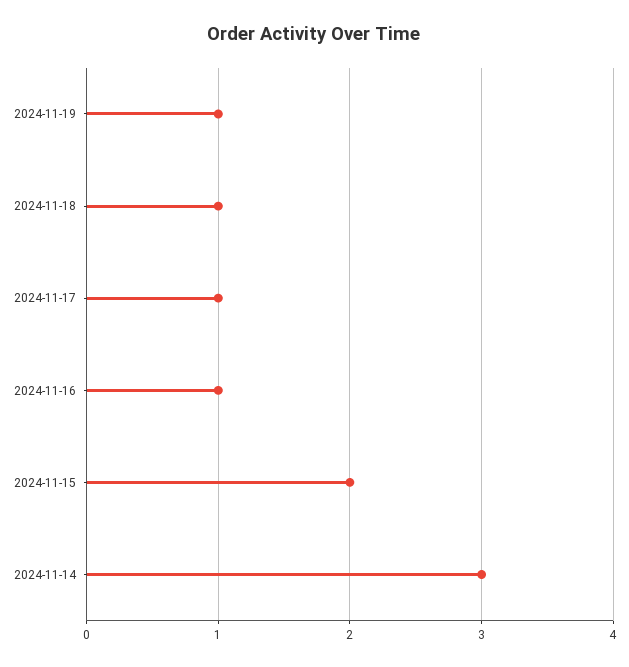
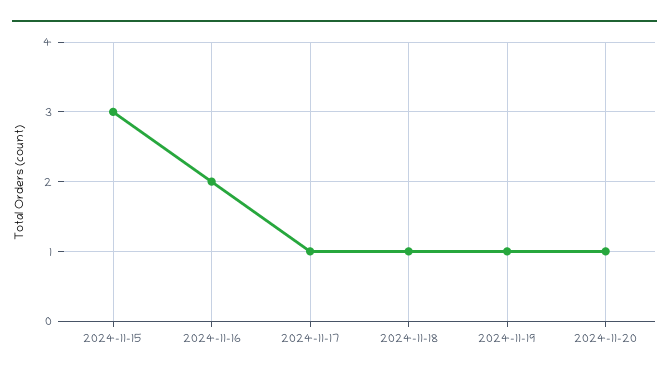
2024-11-16: 1 -> 2
2024-11-15: 2 -> 3
2024-11-14: 3 -> none
2024-11-20: none -> 1

